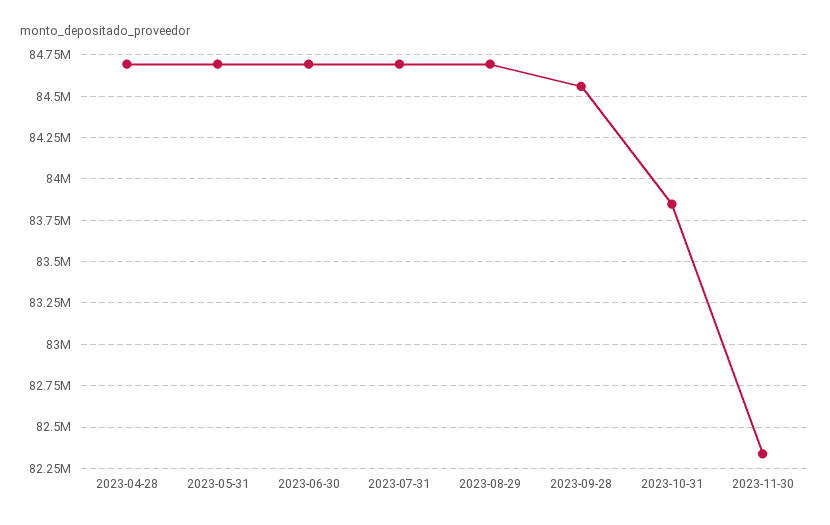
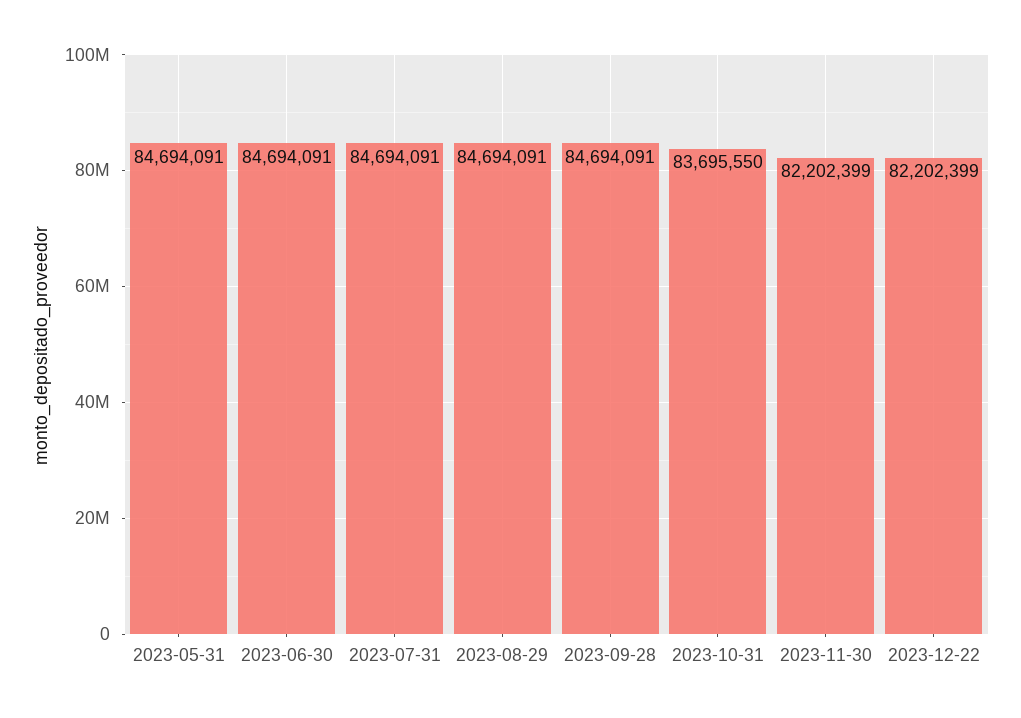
2023-04-28: 84700000 -> none
2023-09-28: 84550000 -> 84694091
2023-10-31: 83850000 -> 83695550
2023-11-30: 82350000 -> 82202399
2023-12-22: none -> 82202399

